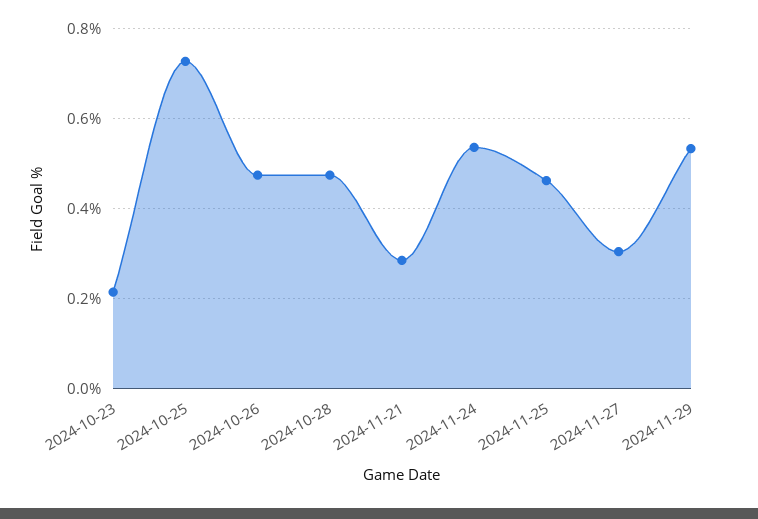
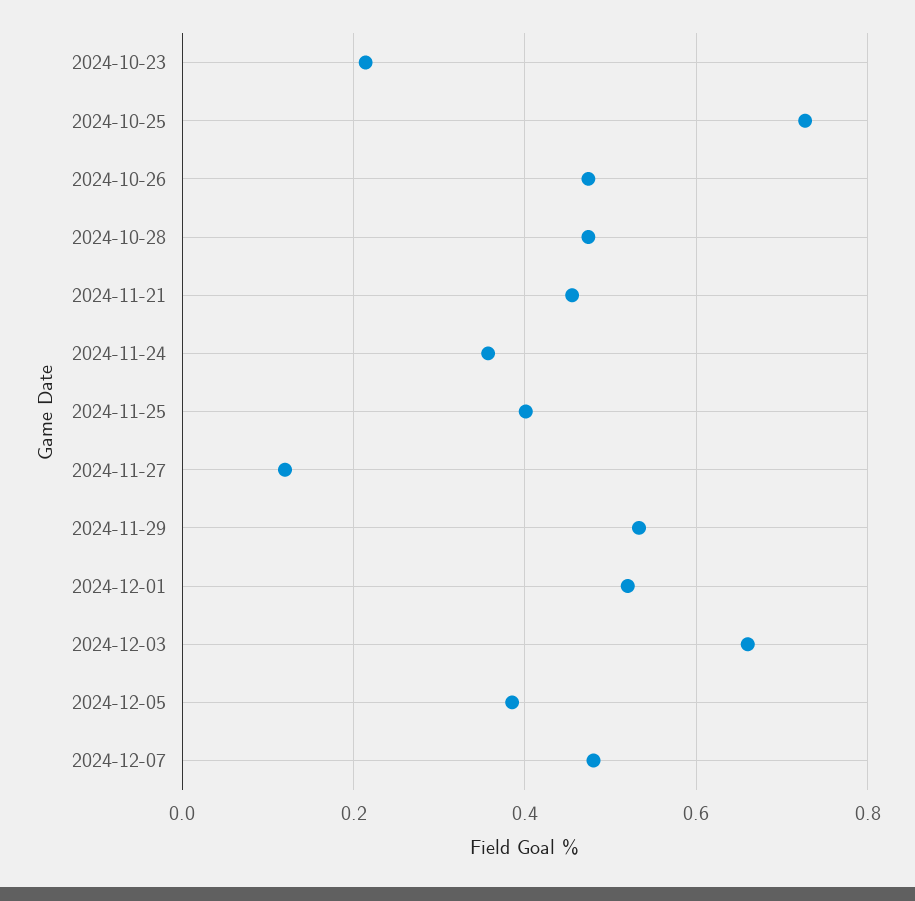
2024-11-21: 0.28 -> 0.46
2024-11-24: 0.54 -> 0.36
2024-11-25: 0.46 -> 0.4
2024-11-27: 0.3 -> 0.12
2024-12-01: none -> 0.52
2024-12-03: none -> 0.66
2024-12-05: none -> 0.38
2024-12-07: none -> 0.48

